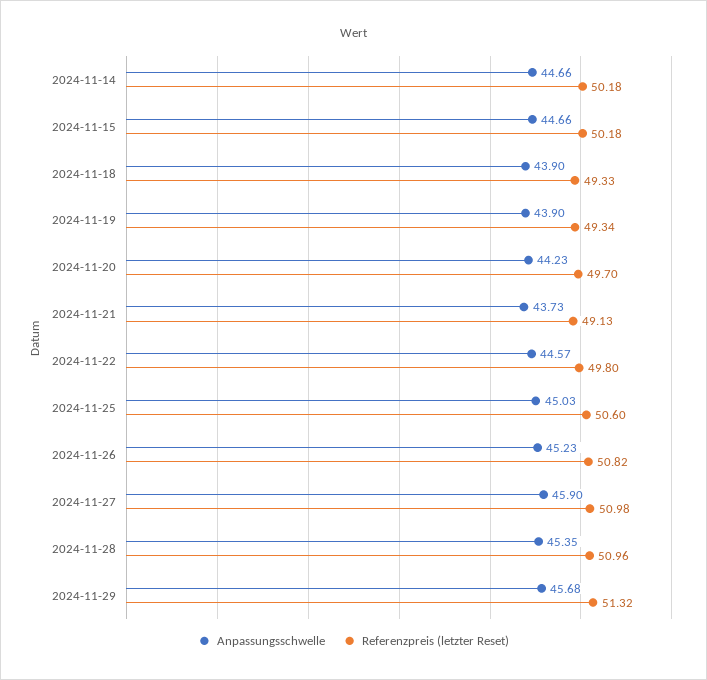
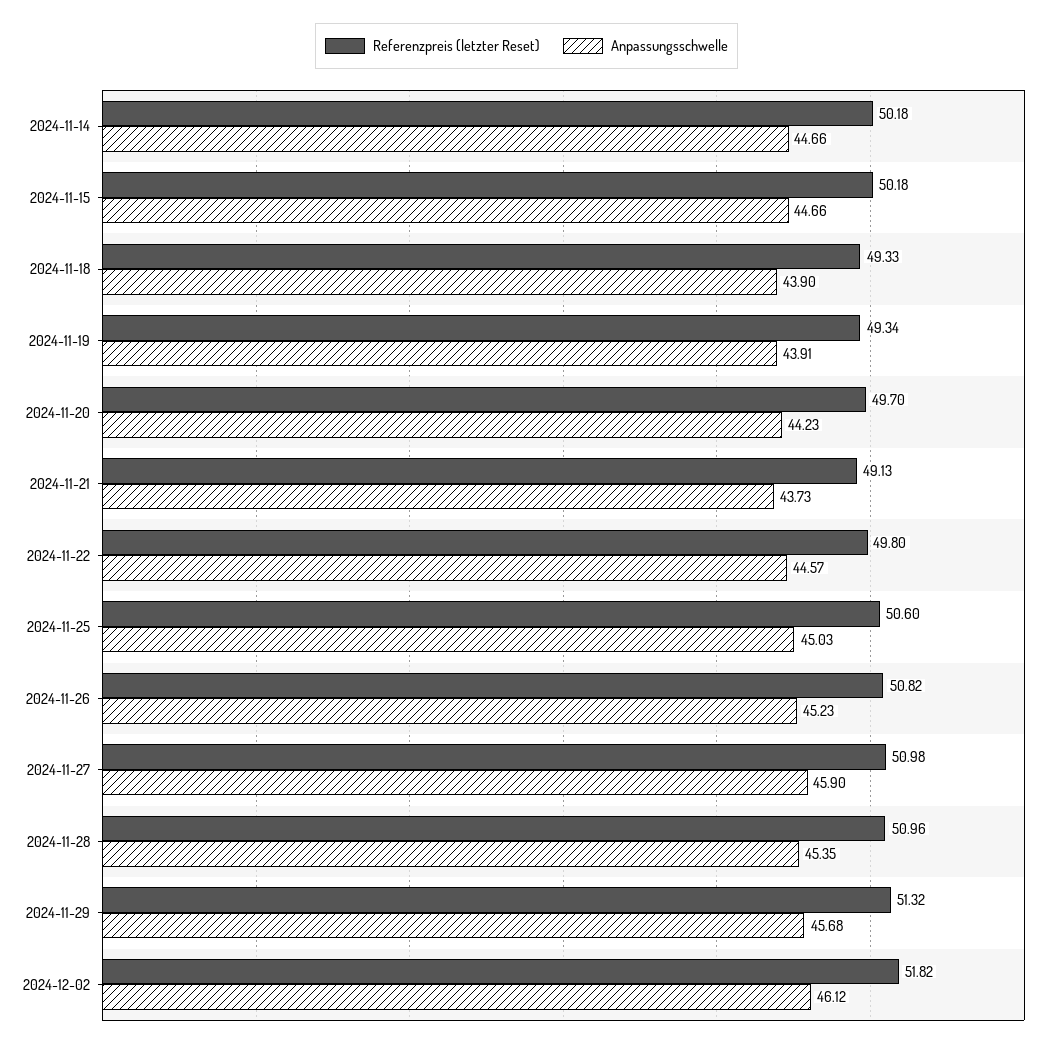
Anpassungsschwelle, 2024-11-19: 43.9 -> 43.91
Referenzpreis (letzter Reset), 2024-12-02: none -> 51.82
Anpassungsschwelle, 2024-12-02: none -> 46.12

